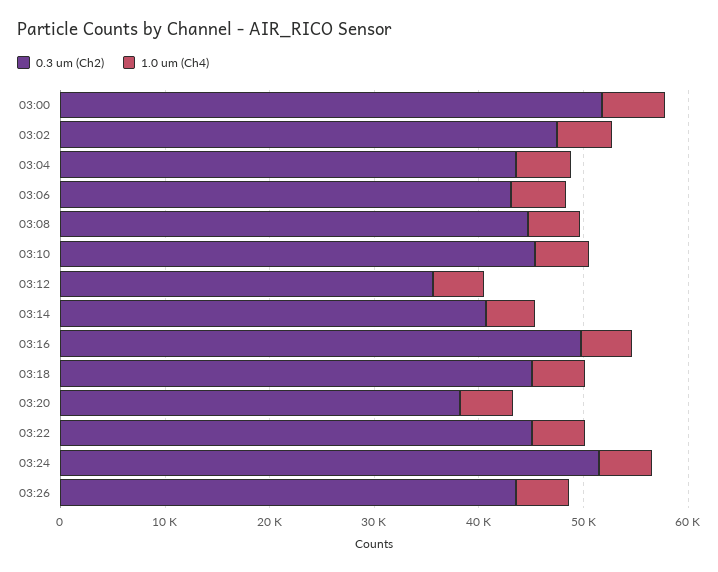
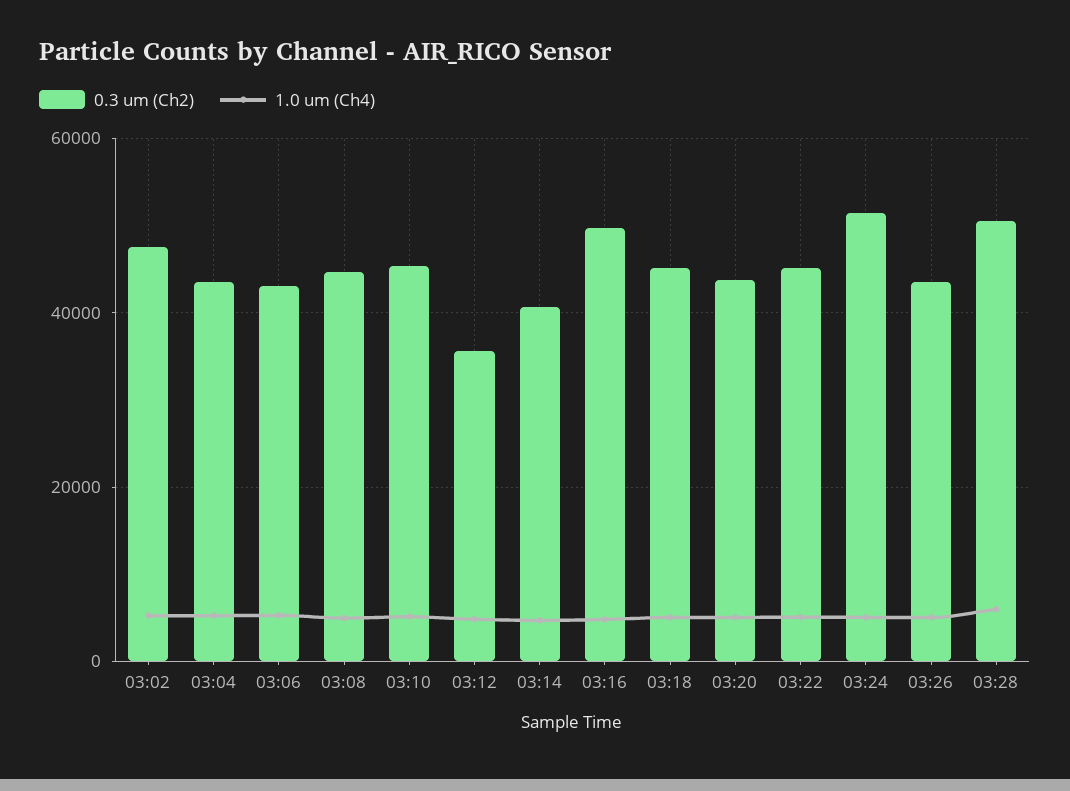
0.3 um (Ch2), 03:00: 52000 -> none
1.0 um (Ch4), 03:00: 6000 -> none
0.3 um (Ch2), 03:20: 38000 -> 44000
0.3 um (Ch2), 03:28: none -> 50000
1.0 um (Ch4), 03:28: none -> 6000

